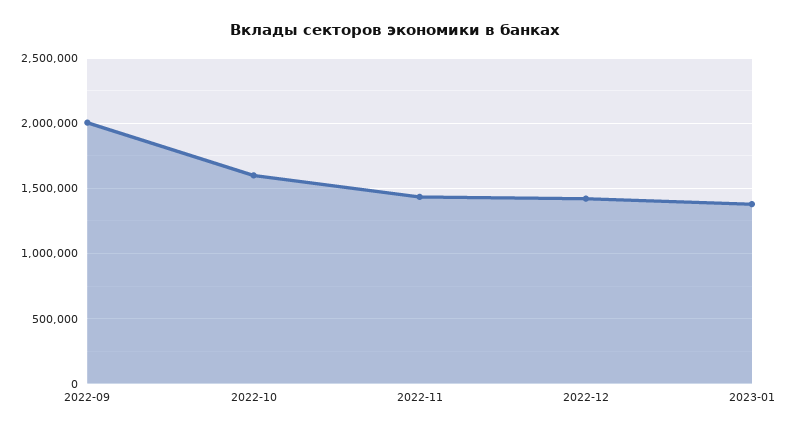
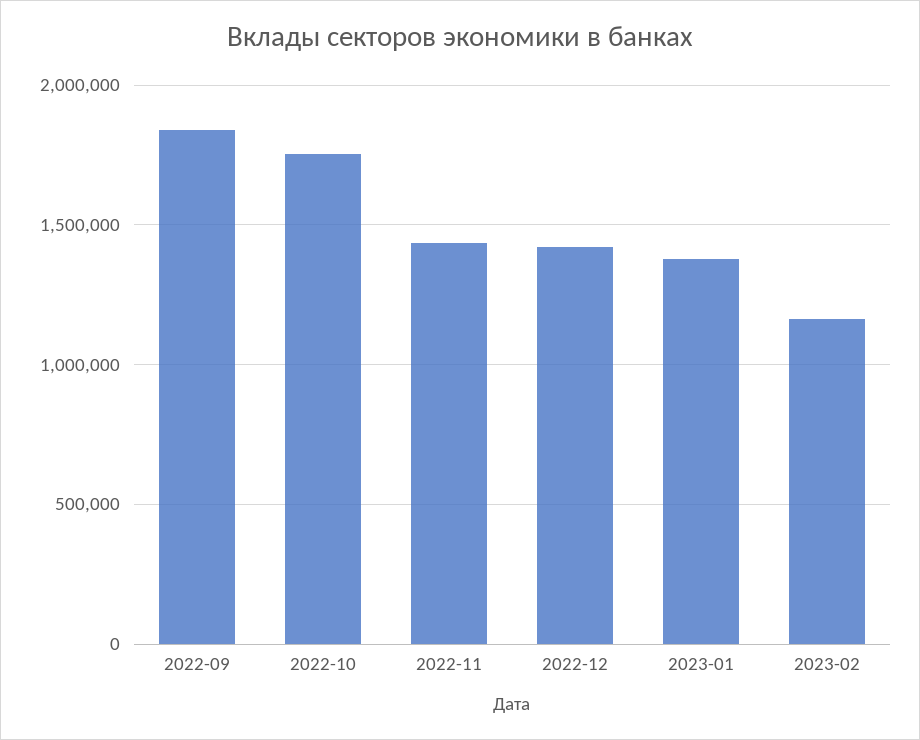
2022-09: 2000000 -> 1850000
2022-10: 1600000 -> 1750000
2023-02: none -> 1150000

